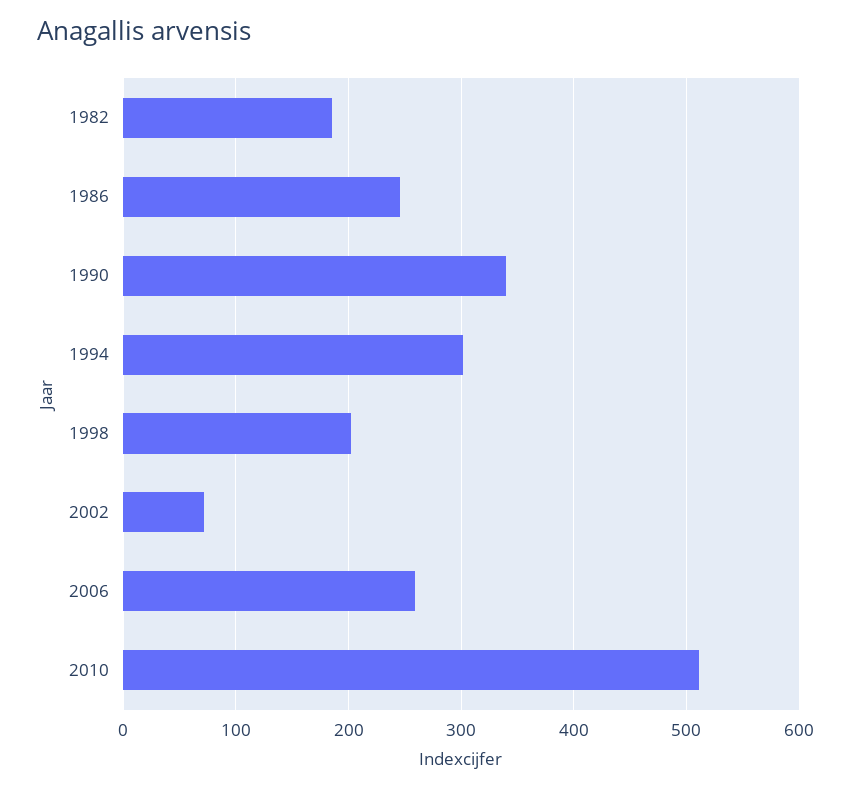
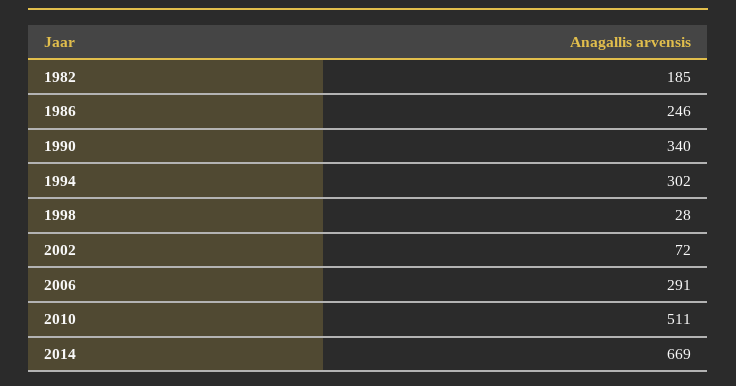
1998: 200 -> 28
2006: 260 -> 291
2014: none -> 669

